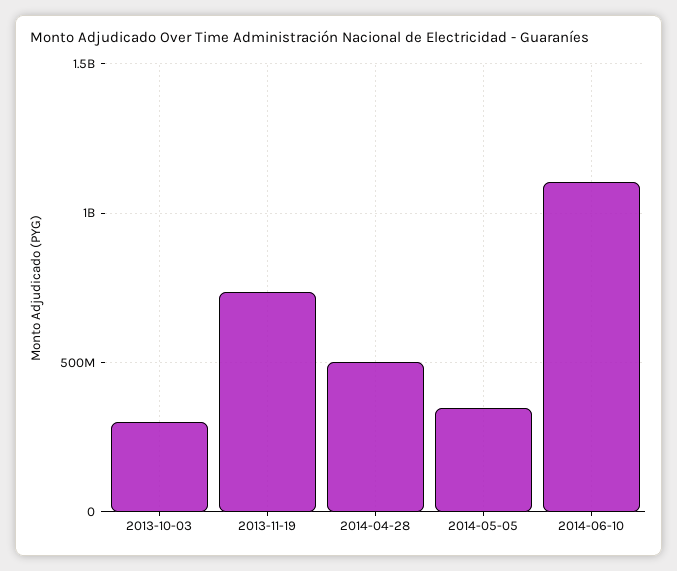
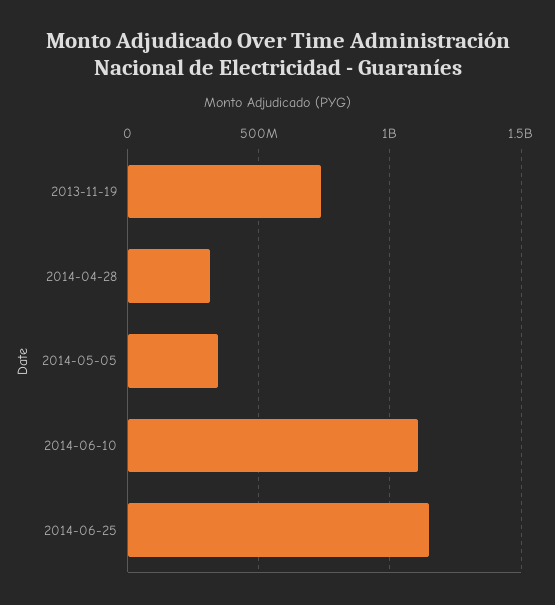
2013-10-03: 300000000 -> none
2014-04-28: 500000000 -> 300000000
2014-06-25: none -> 1150000000

